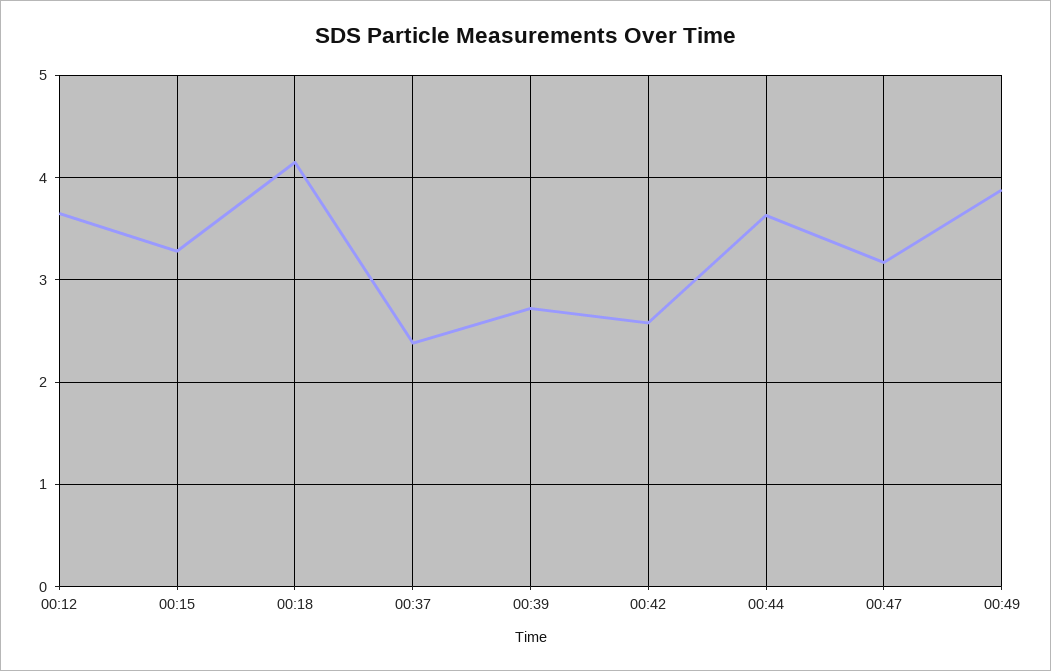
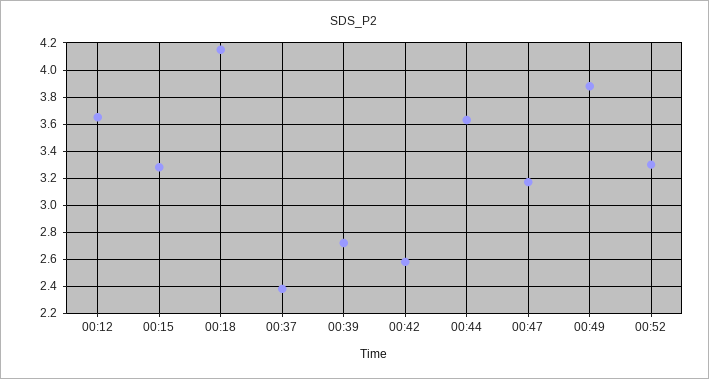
00:52: none -> 3.3

